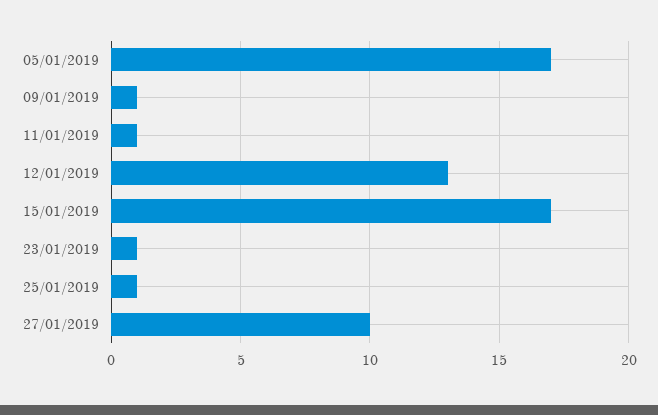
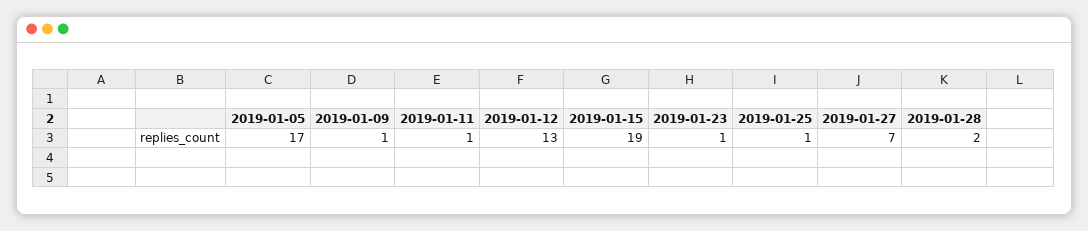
15/01/2019: 17 -> 19
27/01/2019: 10 -> 7
2019-01-28: none -> 2

